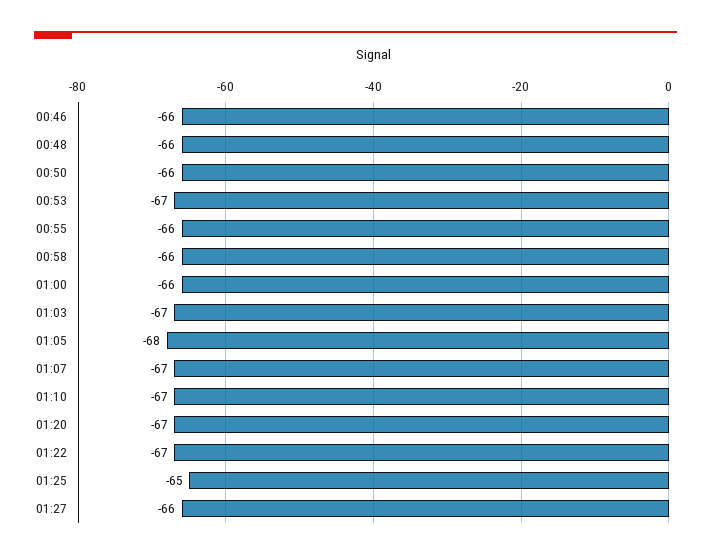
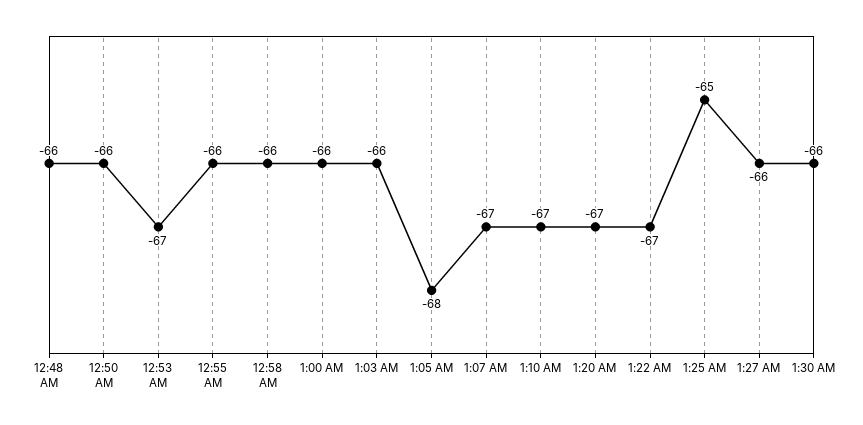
00:46: -66 -> none
01:03: -67 -> -66
1:30 AM: none -> -66

